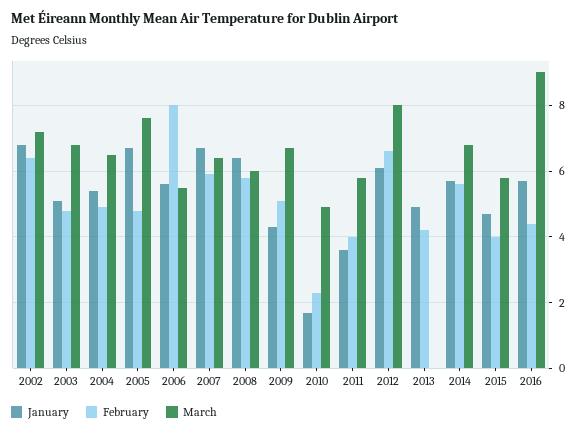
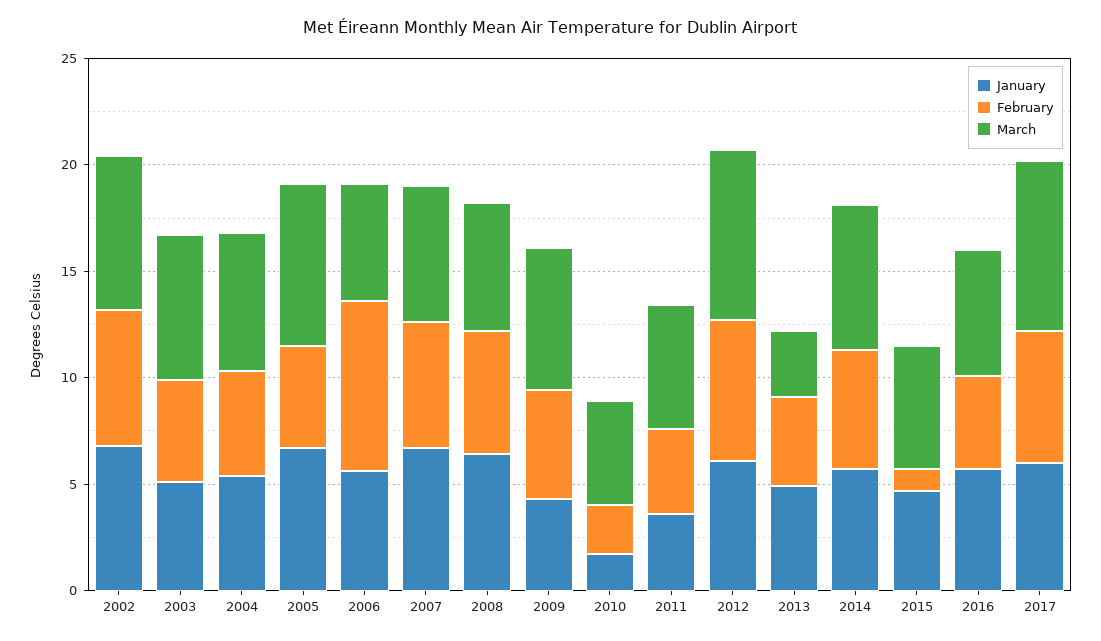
March, 2013: 0 -> 3
February, 2015: 4 -> 1
March, 2016: 9 -> 6
January, 2017: none -> 6
February, 2017: none -> 6
March, 2017: none -> 8

